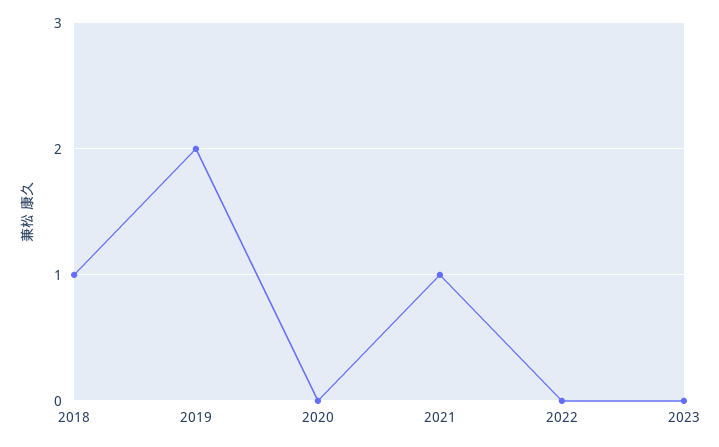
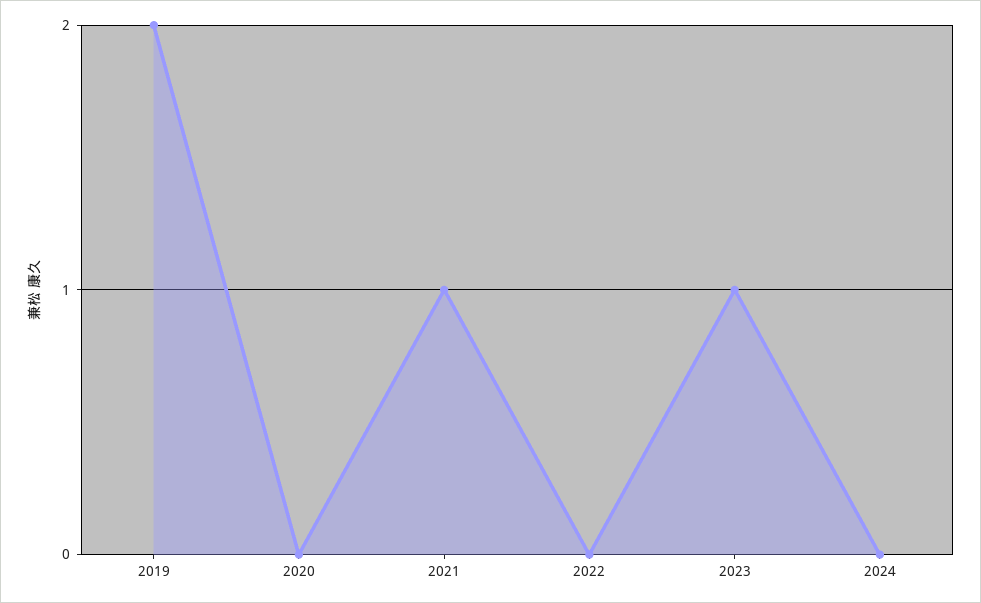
2018: 1 -> none
2023: 0 -> 1
2024: none -> 0

